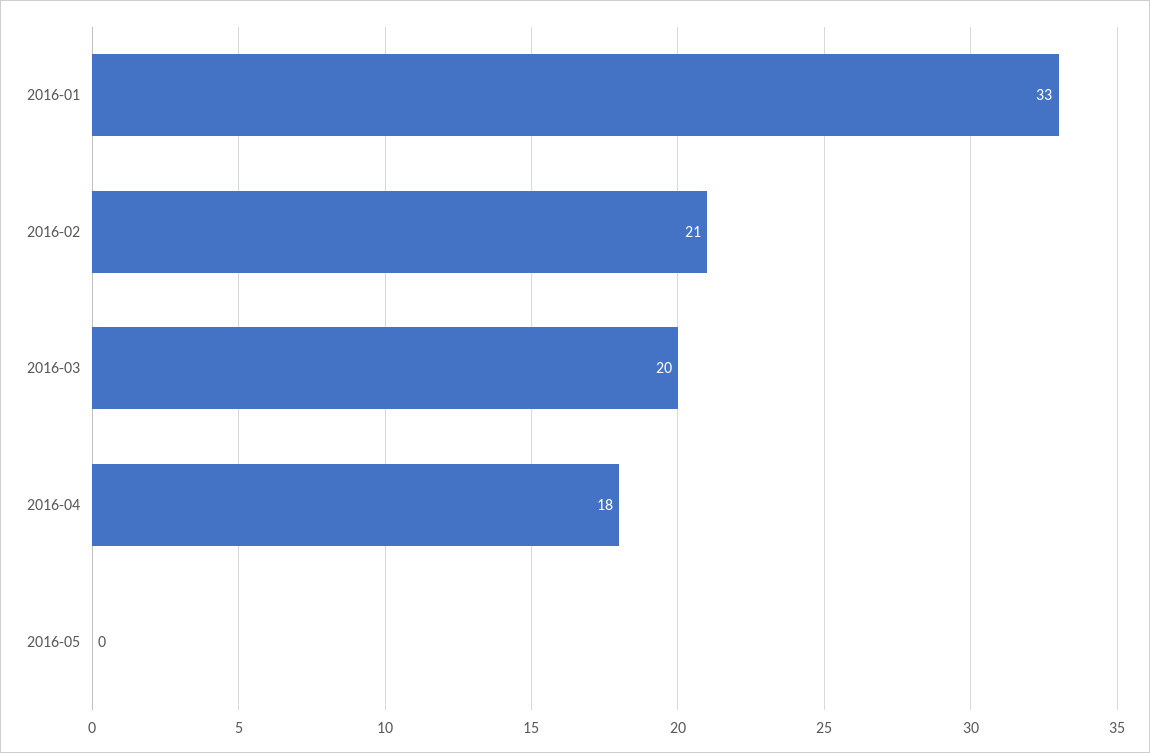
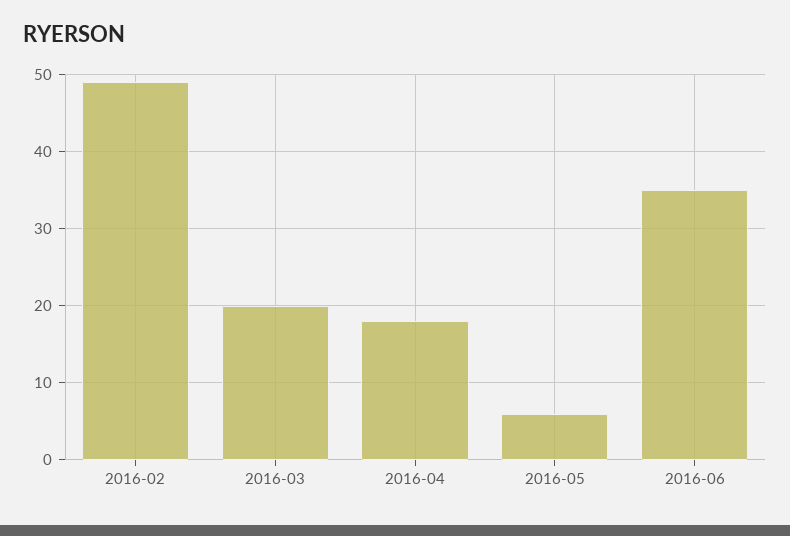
2016-01: 33 -> none
2016-02: 21 -> 49
2016-05: 0 -> 6
2016-06: none -> 35

